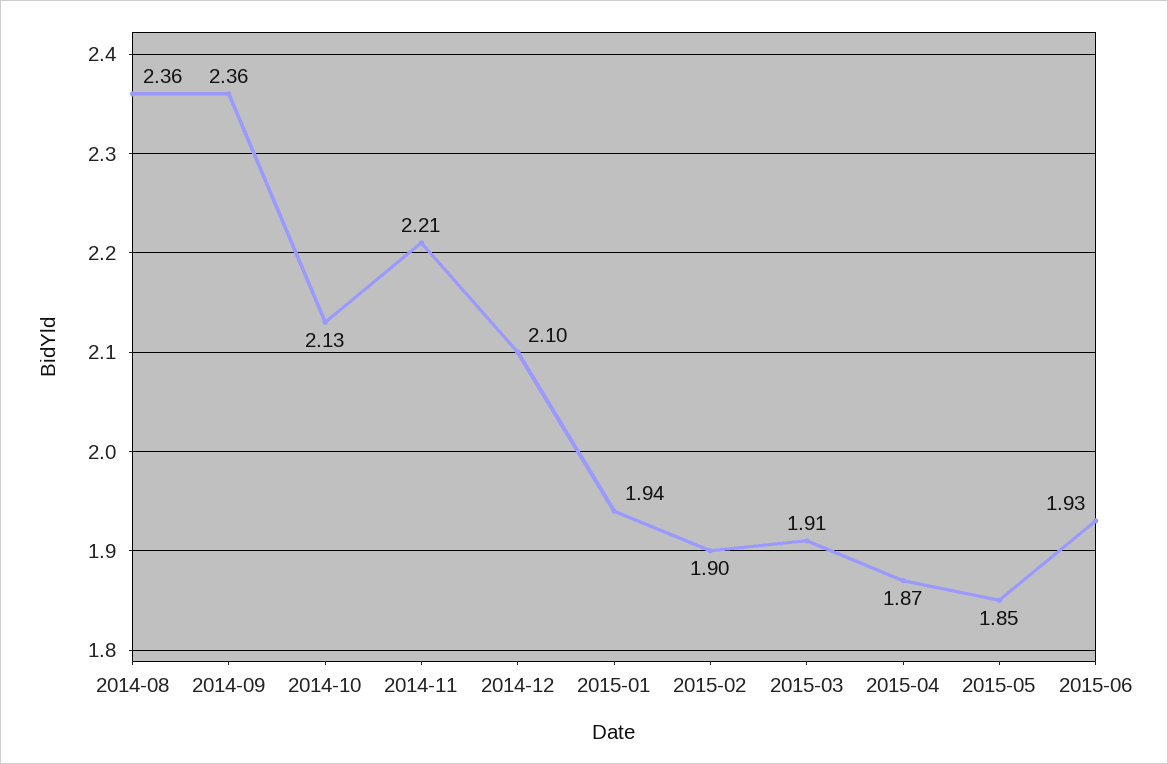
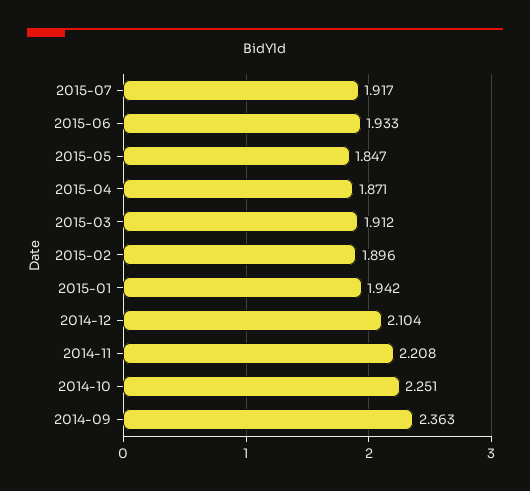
2014-08: 2.36 -> none
2014-10: 2.13 -> 2.251
2015-07: none -> 1.917

